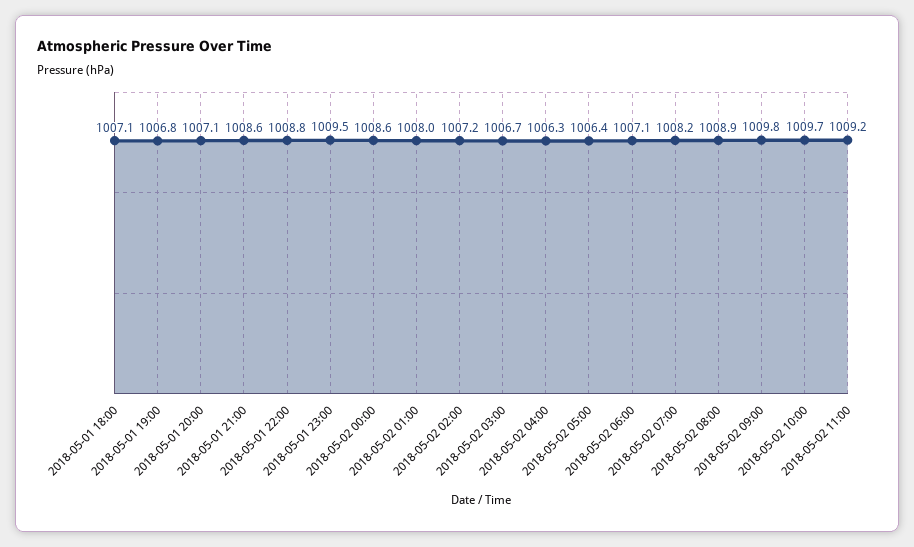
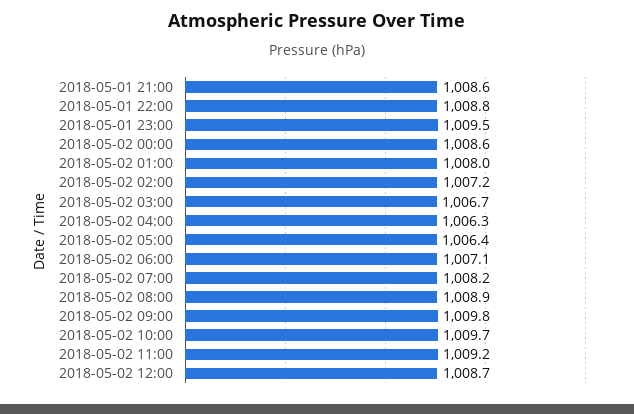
2018-05-01 18:00: 1007.1 -> none
2018-05-01 19:00: 1006.8 -> none
2018-05-01 20:00: 1007.1 -> none
2018-05-02 12:00: none -> 1008.7

